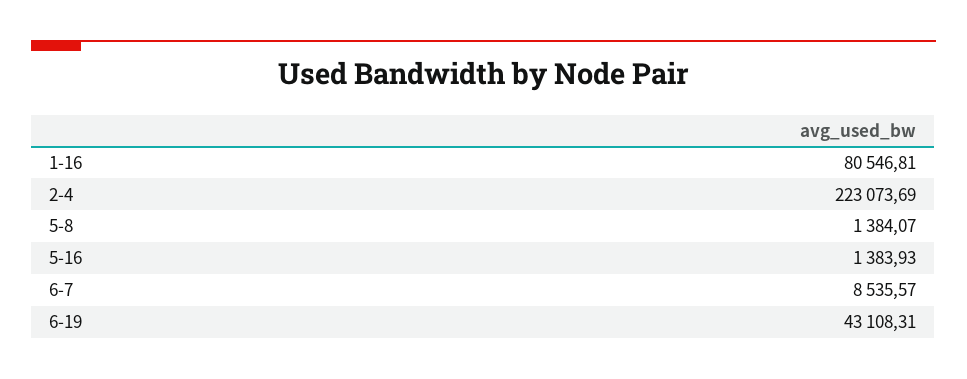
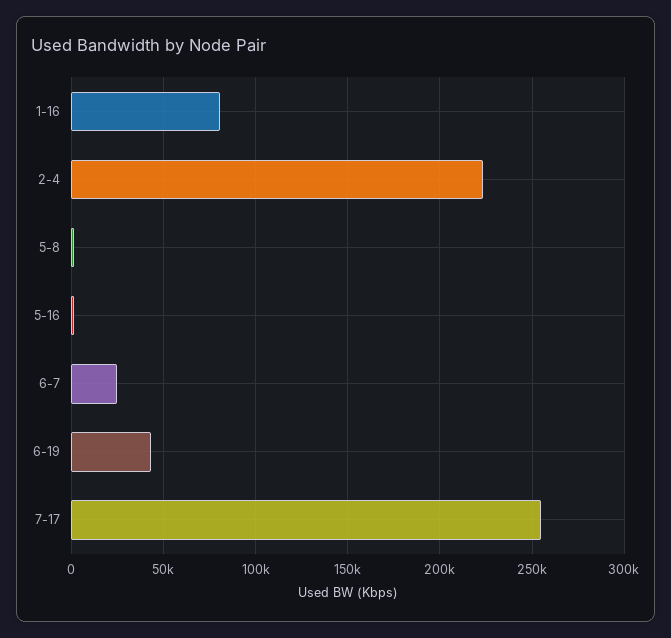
6-7: 8535.57 -> 25000
7-17: none -> 255000

